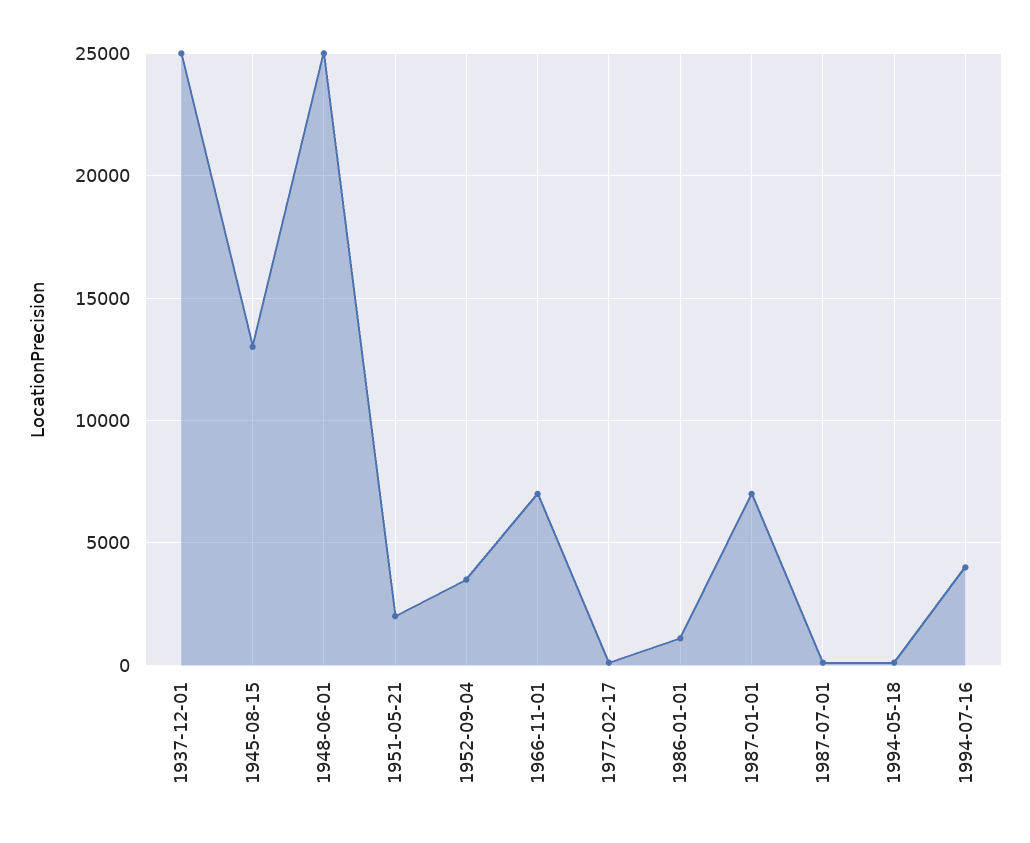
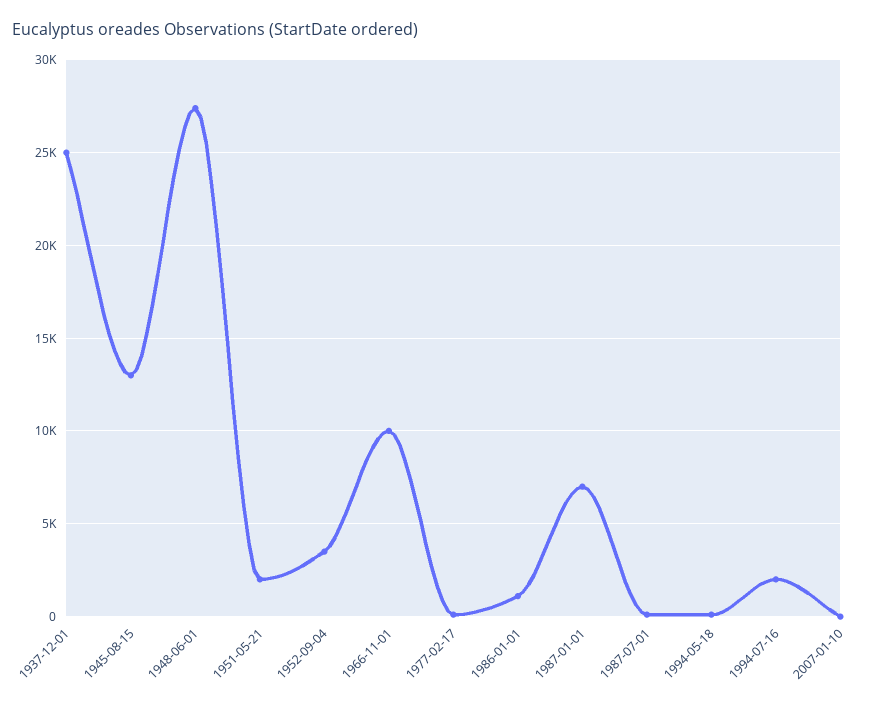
1948-06-01: 25000 -> 27500
1966-11-01: 7000 -> 10000
1994-07-16: 4000 -> 2000
2007-01-10: none -> 0

